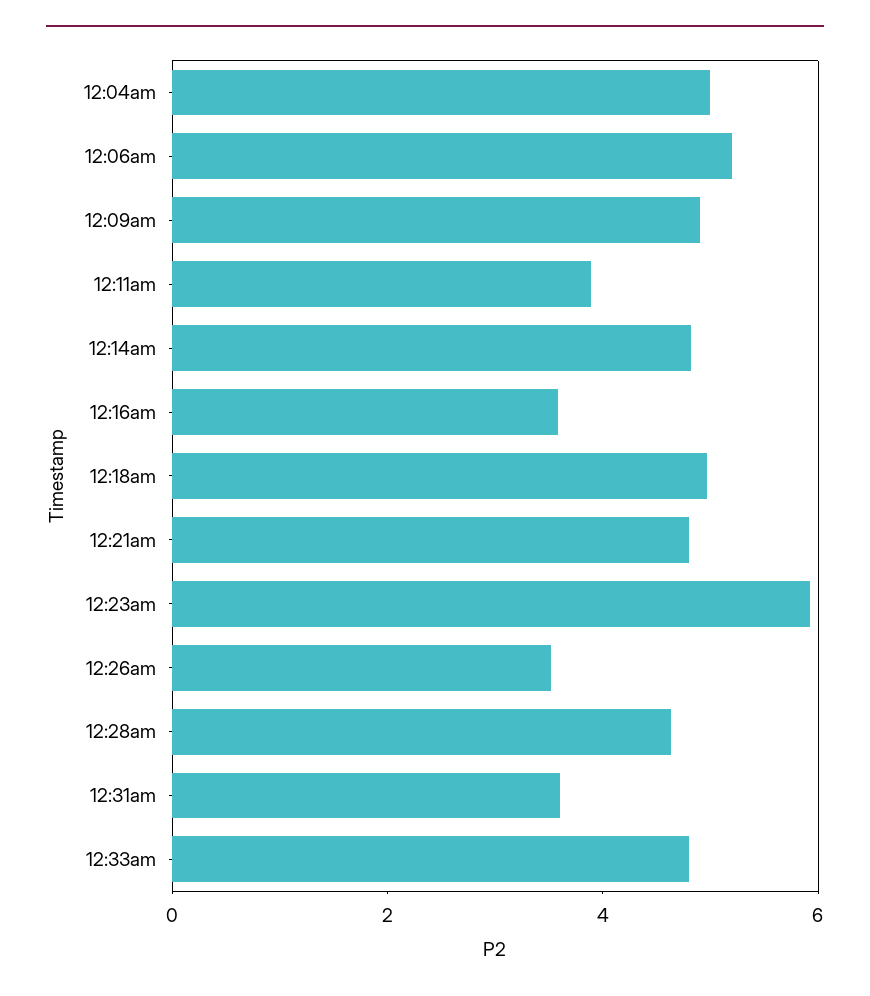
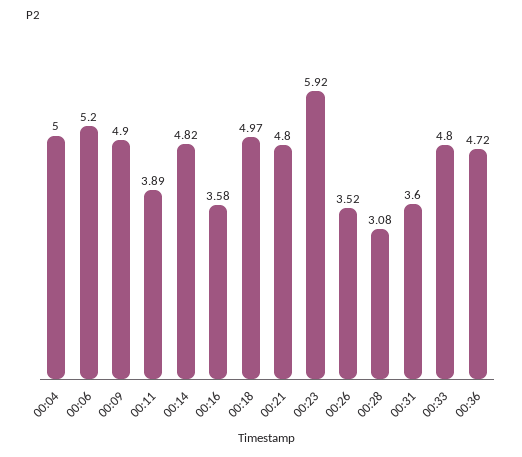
12:28am: 4.5 -> 3.08
00:36: none -> 4.72

